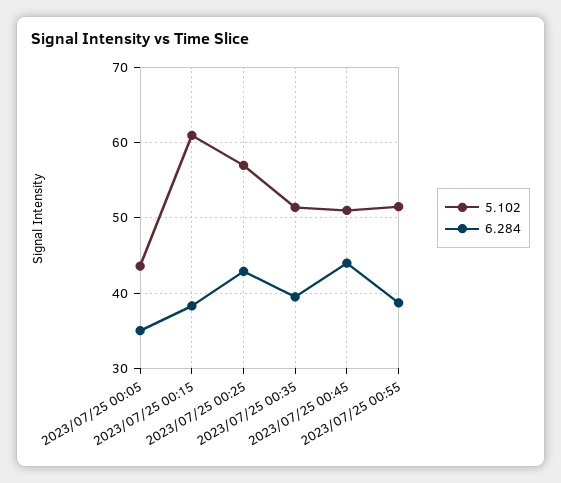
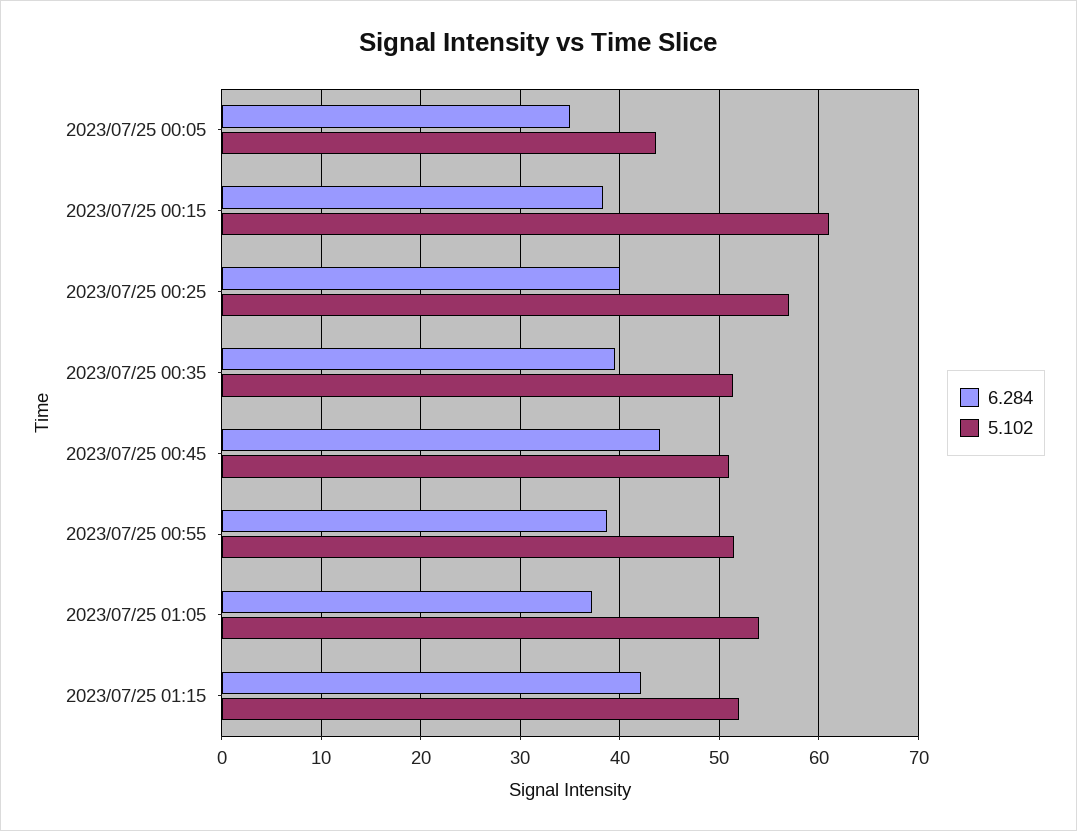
6.284, 2023/07/25 00:25: 43 -> 40
6.284, 2023/07/25 01:05: none -> 37
5.102, 2023/07/25 01:05: none -> 54
6.284, 2023/07/25 01:15: none -> 42
5.102, 2023/07/25 01:15: none -> 52

